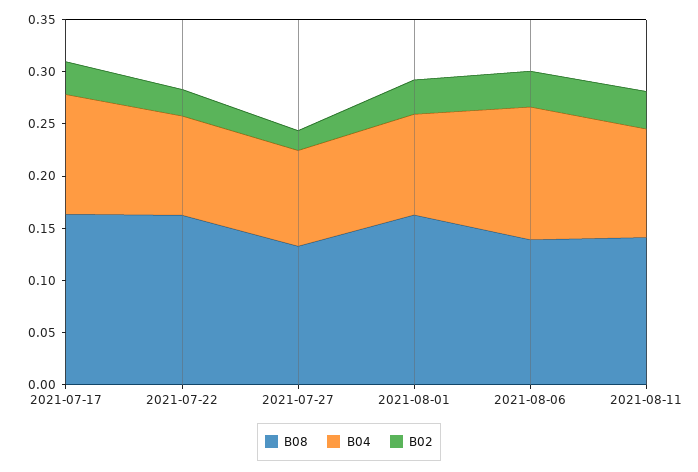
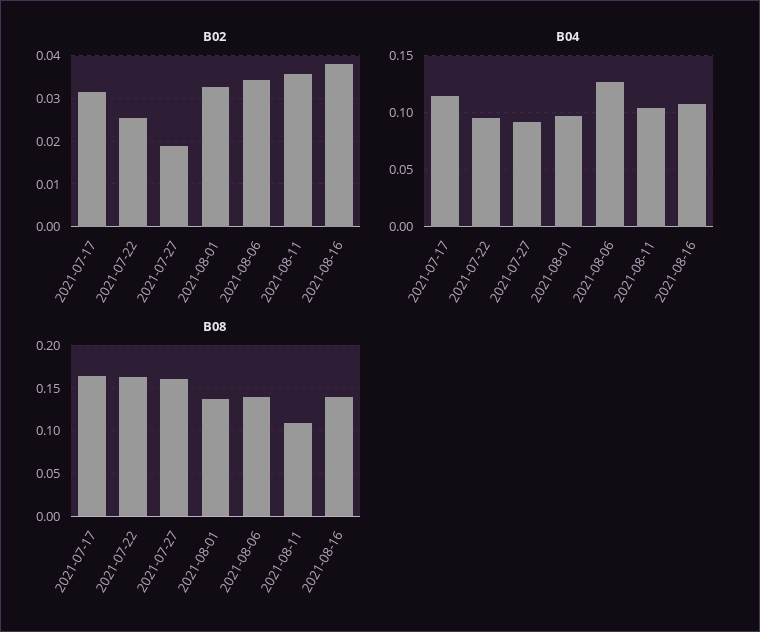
B08, 2021-07-27: 0.13 -> 0.16
B08, 2021-08-01: 0.16 -> 0.14
B08, 2021-08-11: 0.14 -> 0.11
B02, 2021-08-16: none -> 0.038
B04, 2021-08-16: none -> 0.11
B08, 2021-08-16: none -> 0.14

